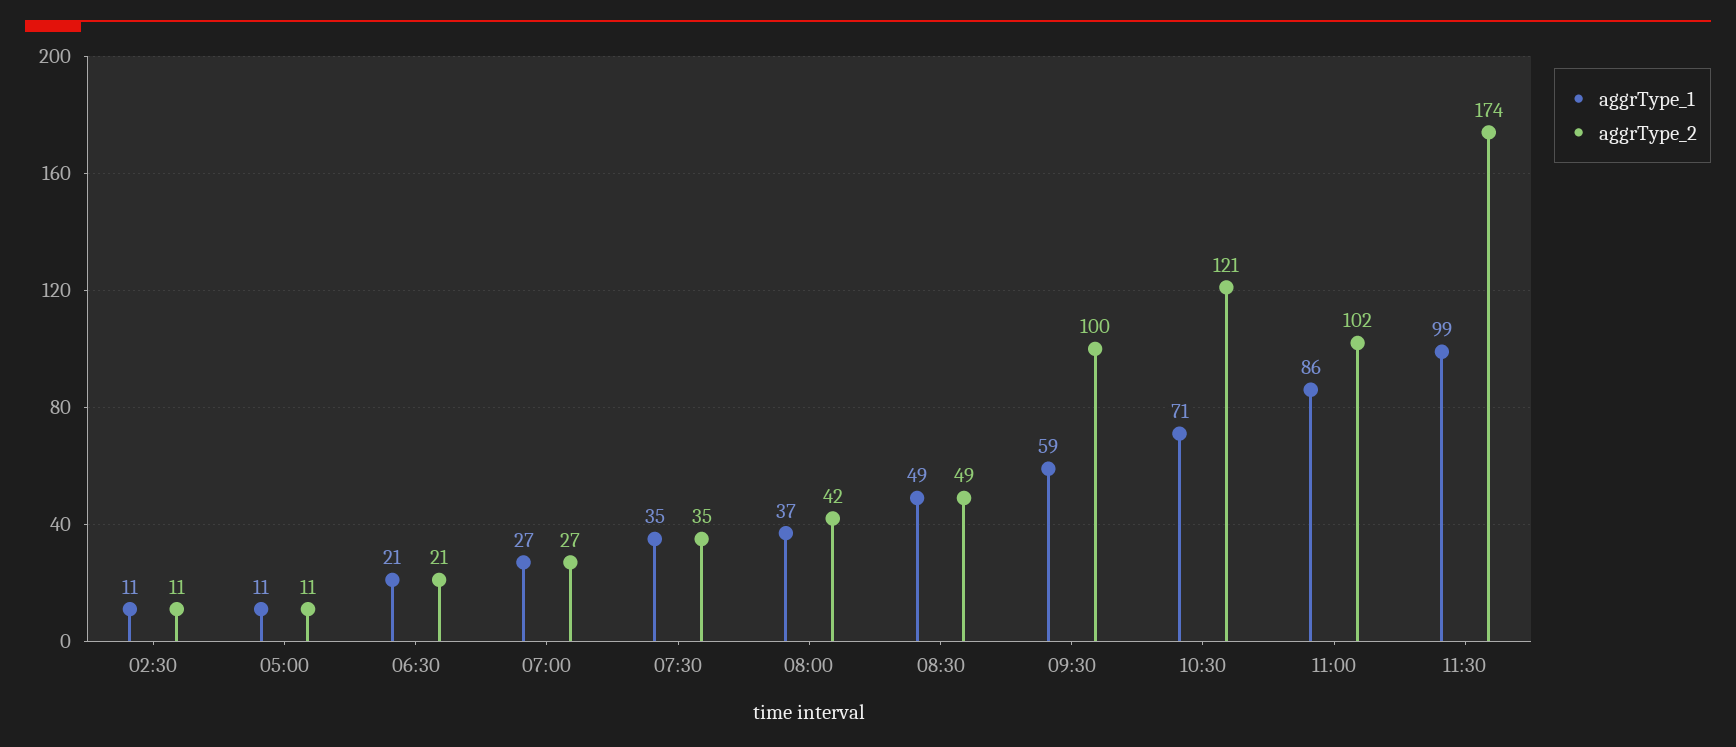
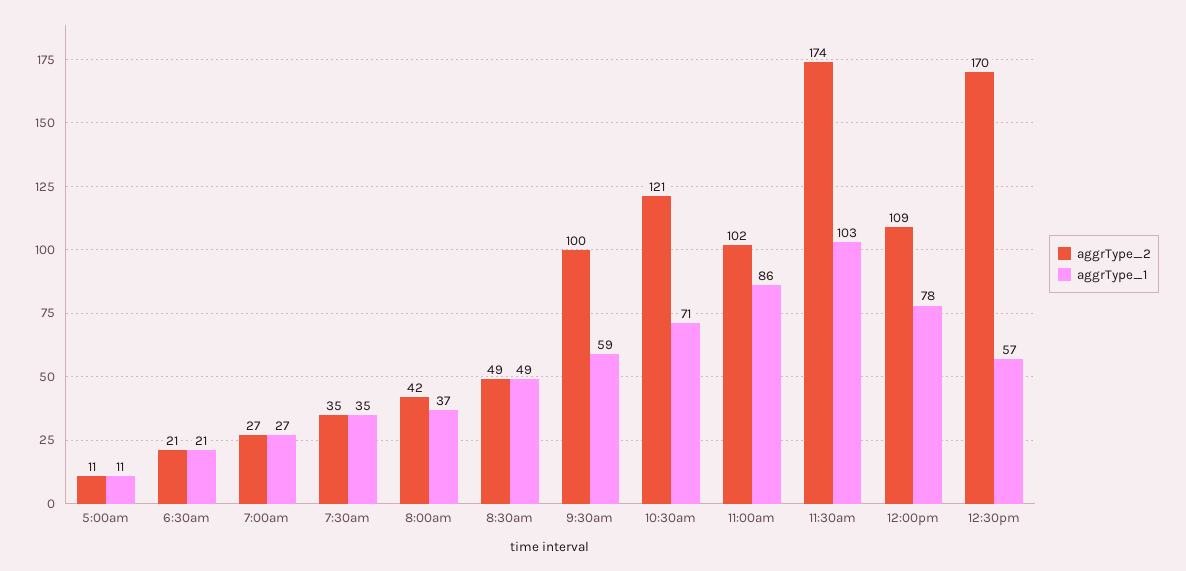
aggrType_1, 02:30: 11 -> none
aggrType_2, 02:30: 11 -> none
aggrType_1, 11:30: 99 -> 103
aggrType_2, 12:00pm: none -> 109
aggrType_1, 12:00pm: none -> 78
aggrType_2, 12:30pm: none -> 170
aggrType_1, 12:30pm: none -> 57

